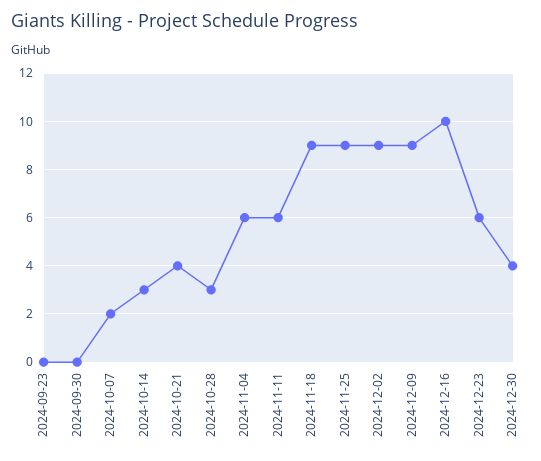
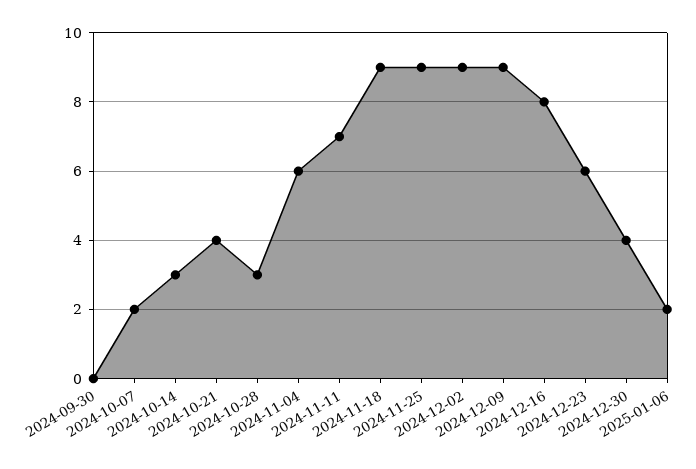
2024-09-23: 0 -> none
2024-11-11: 6 -> 7
2024-12-16: 10 -> 8
2025-01-06: none -> 2

